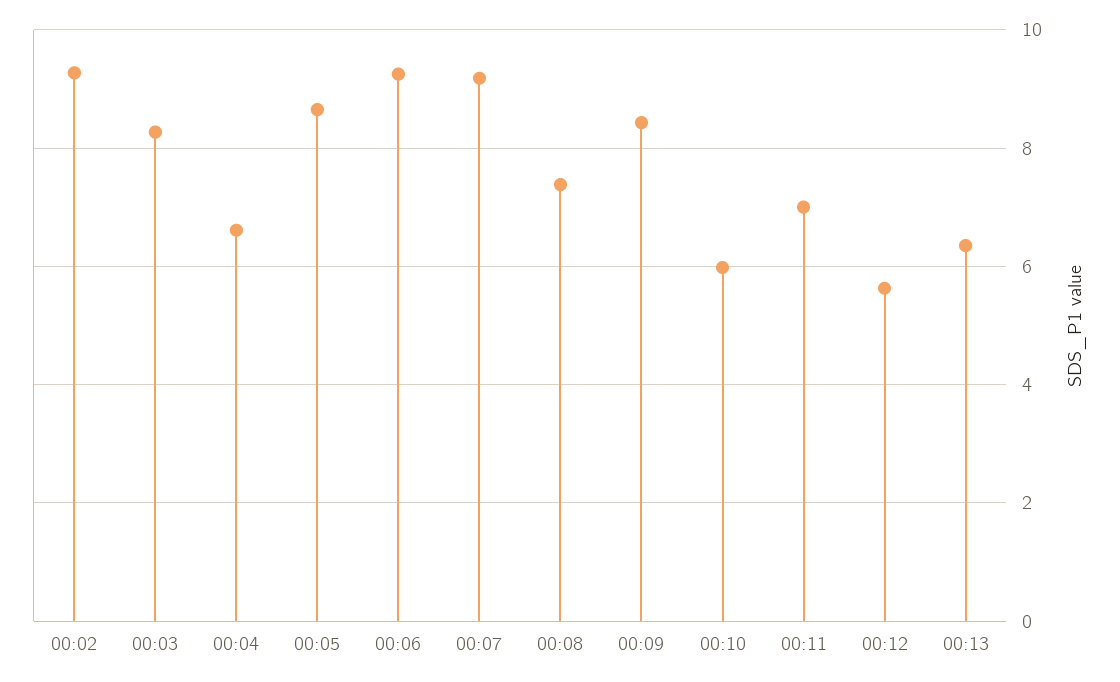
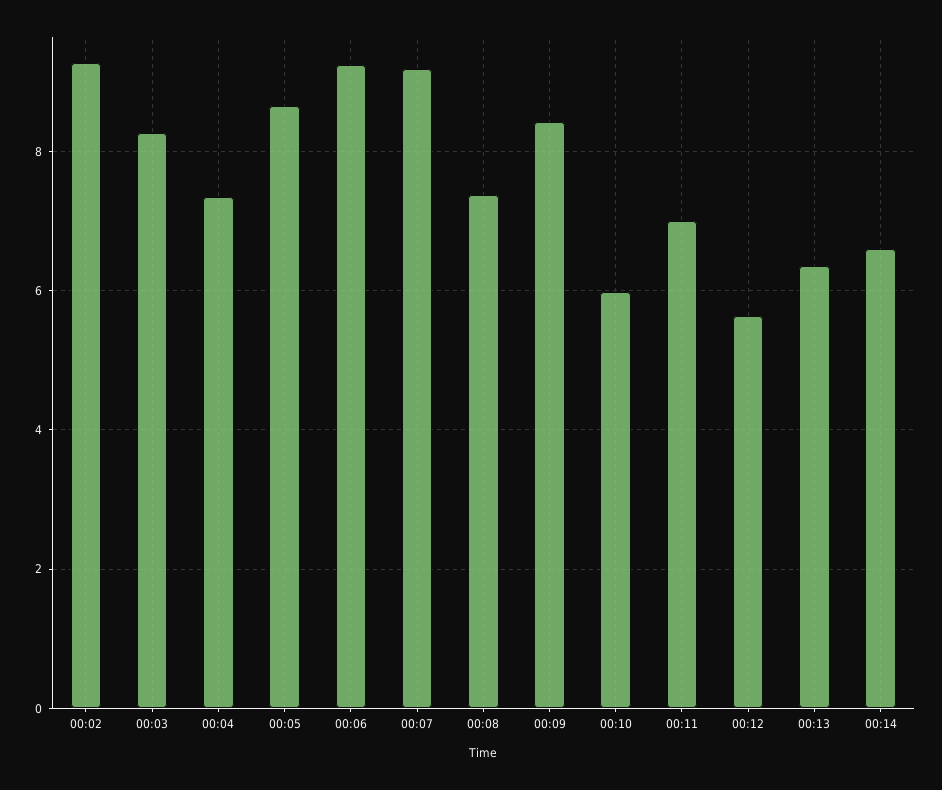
00:04: 6.6 -> 7.4
00:14: none -> 6.6

